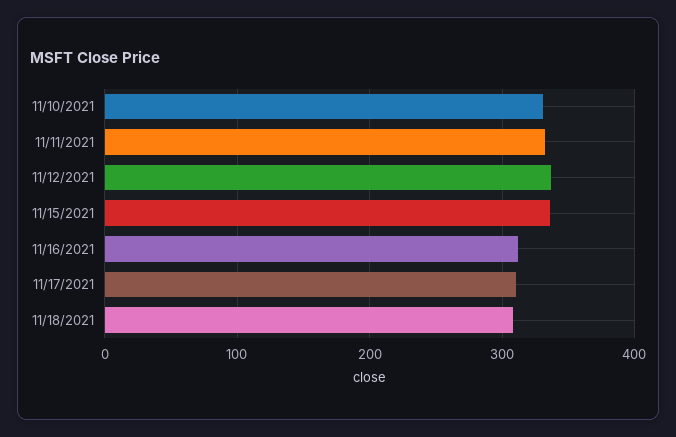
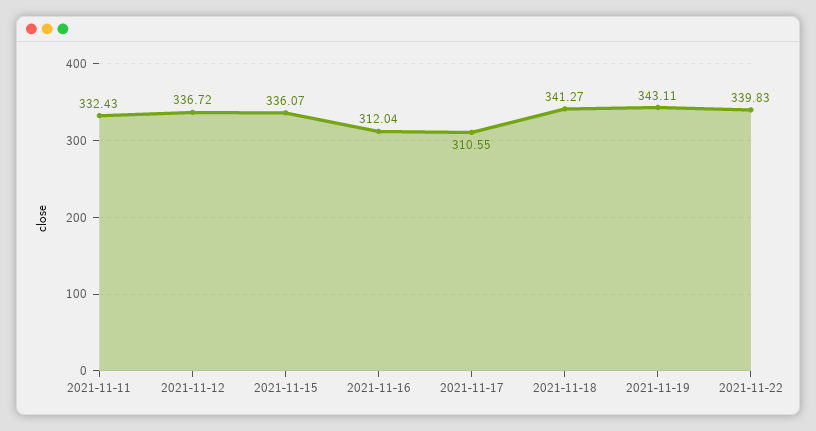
11/10/2021: 330 -> none
11/18/2021: 310 -> 341.27
2021-11-19: none -> 343.11
2021-11-22: none -> 339.83

